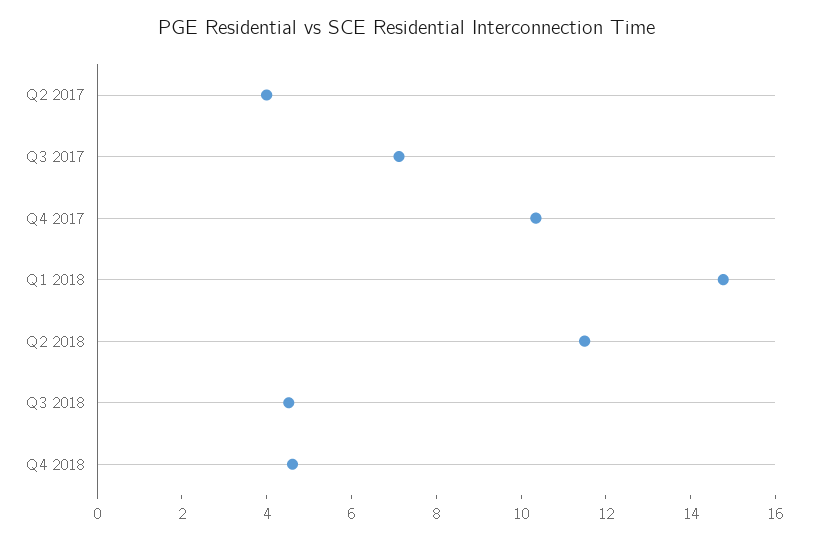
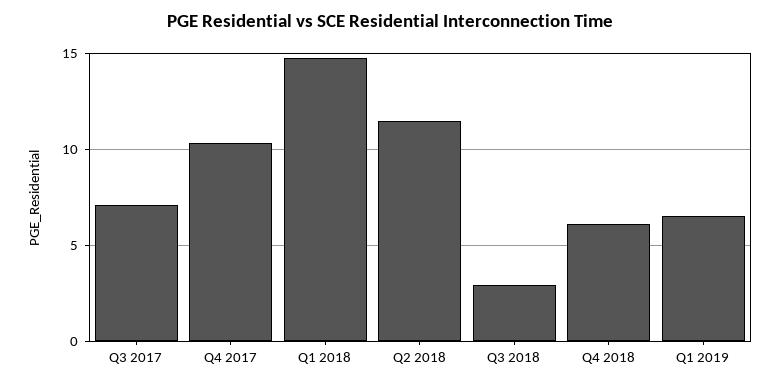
Q2 2017: 4 -> none
Q3 2018: 4.5 -> 3
Q4 2018: 4.5 -> 6
Q1 2019: none -> 6.5

